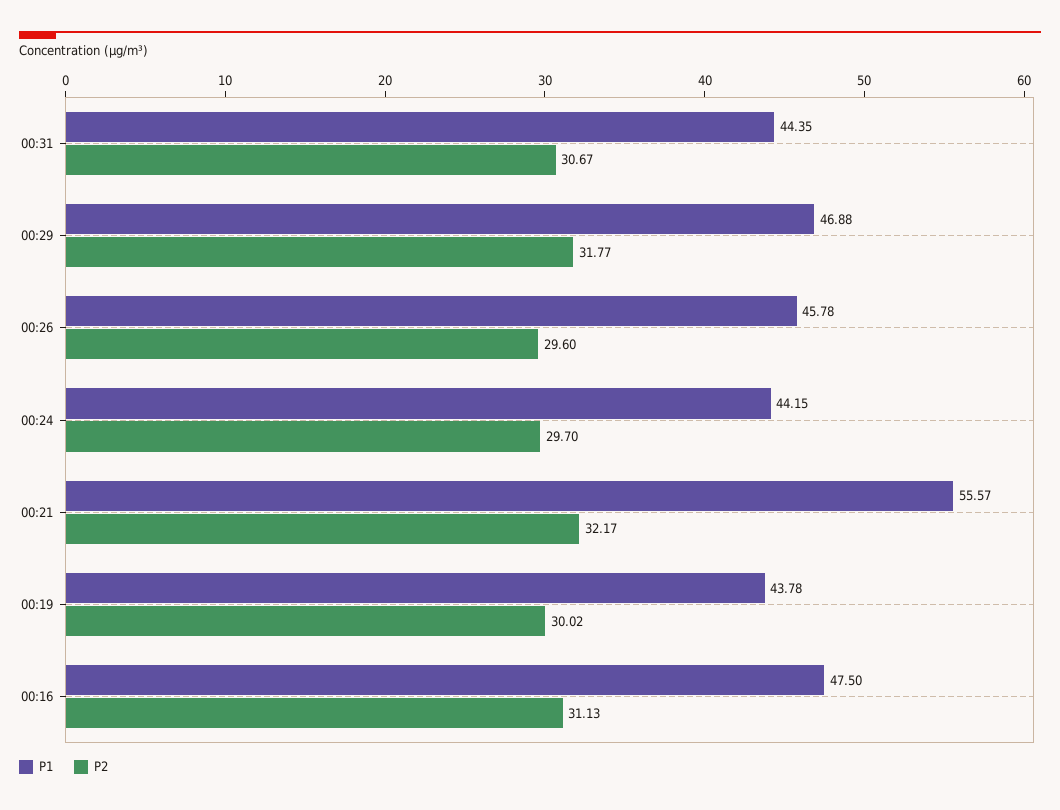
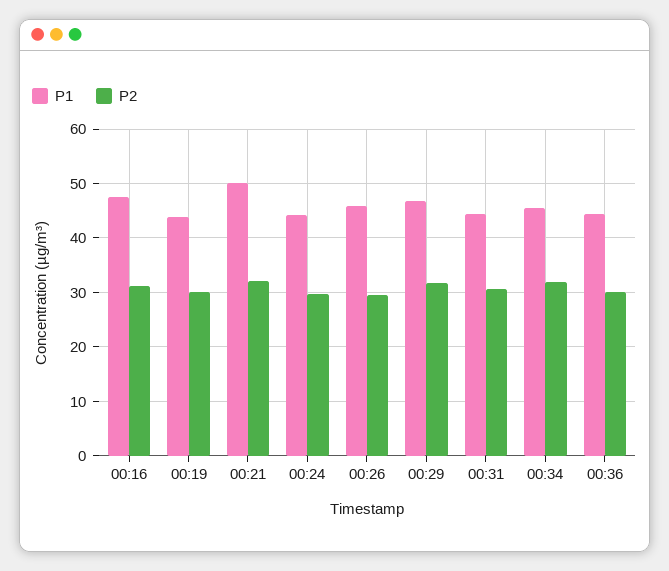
P1, 00:21: 55.57 -> 50
P1, 00:34: none -> 46
P2, 00:34: none -> 32
P1, 00:36: none -> 44
P2, 00:36: none -> 30

